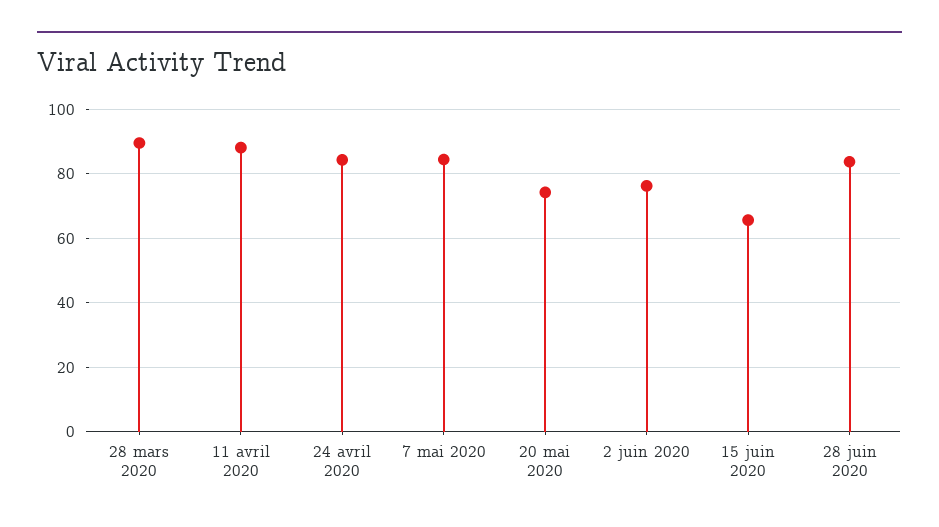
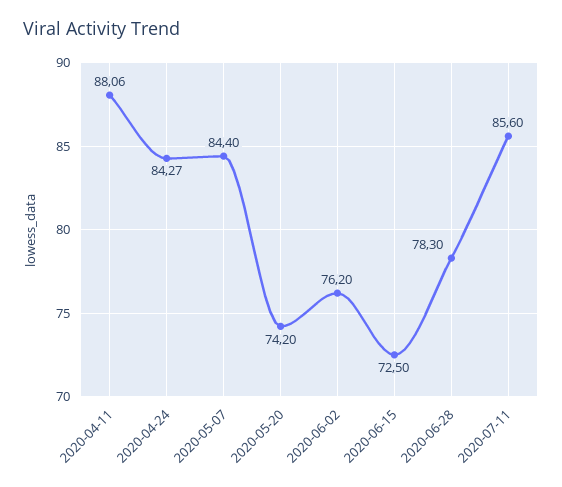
28 mars 2020: 90 -> none
15 juin 2020: 66 -> 72.5
28 juin 2020: 84 -> 78.3
2020-07-11: none -> 85.6

